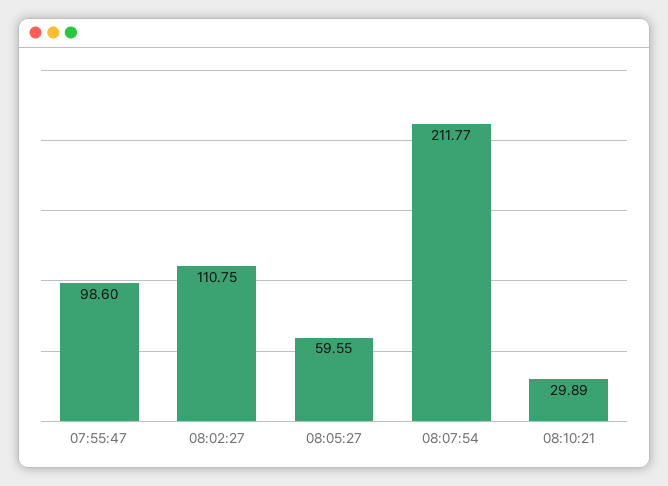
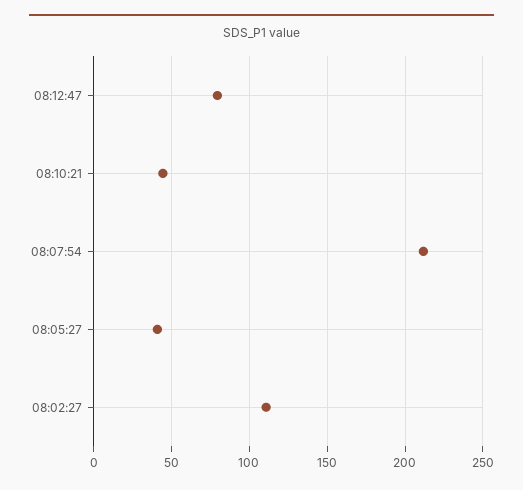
07:55:47: 98.6 -> none
08:05:27: 59.55 -> 40
08:10:21: 29.89 -> 45
08:12:47: none -> 80

